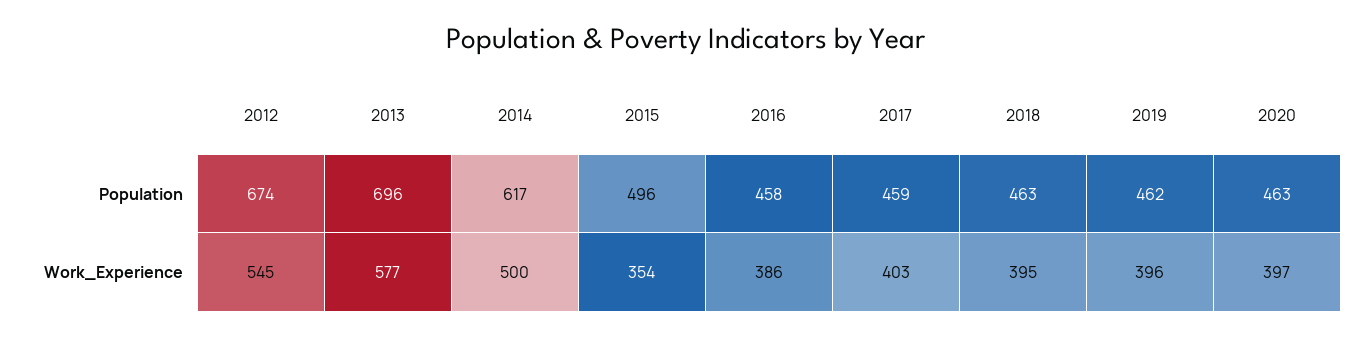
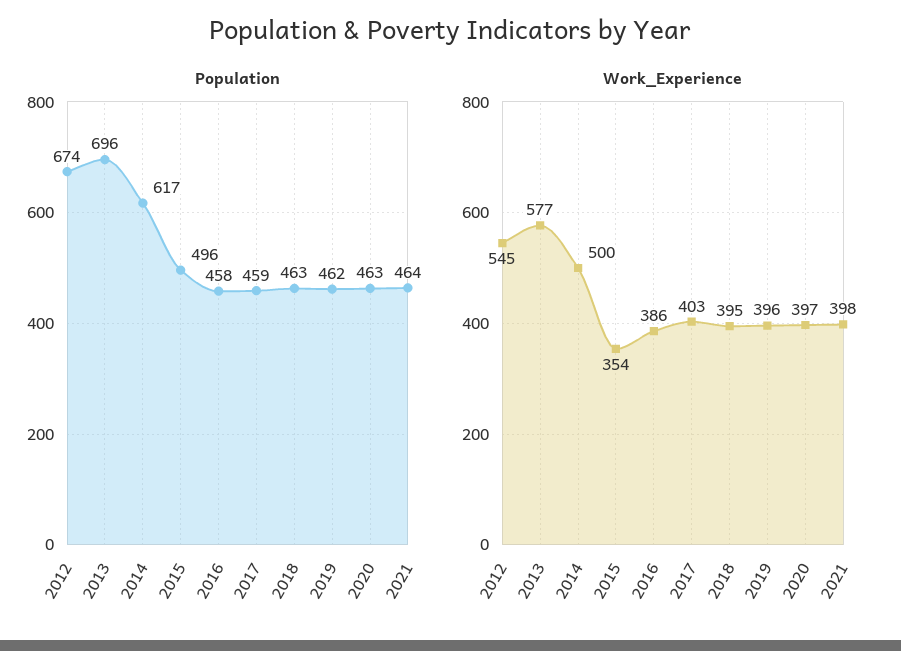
Population, 2021: none -> 464
Work_Experience, 2021: none -> 398

